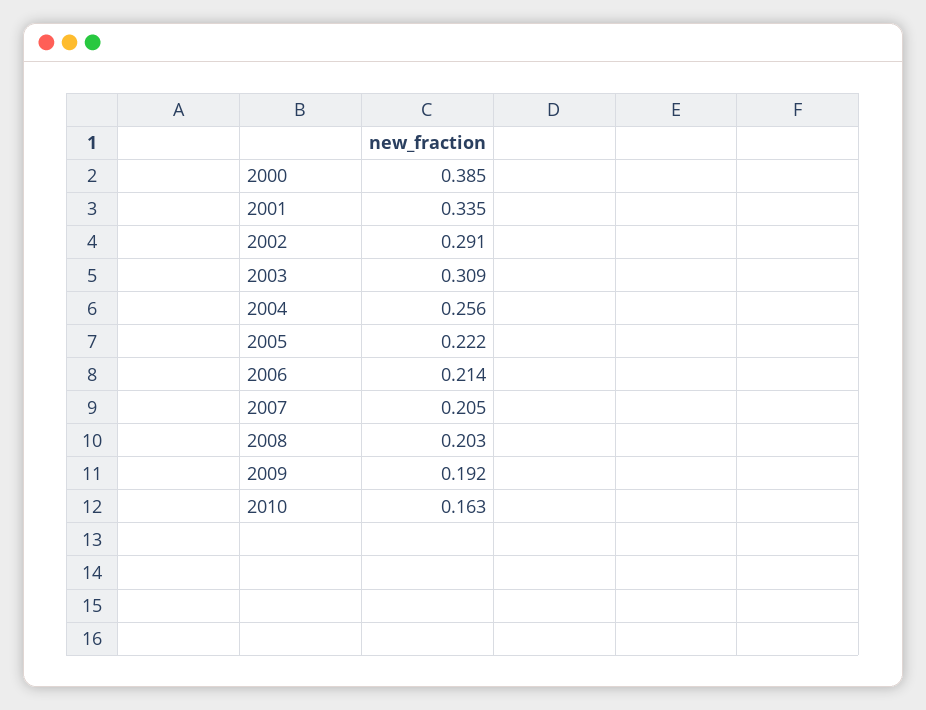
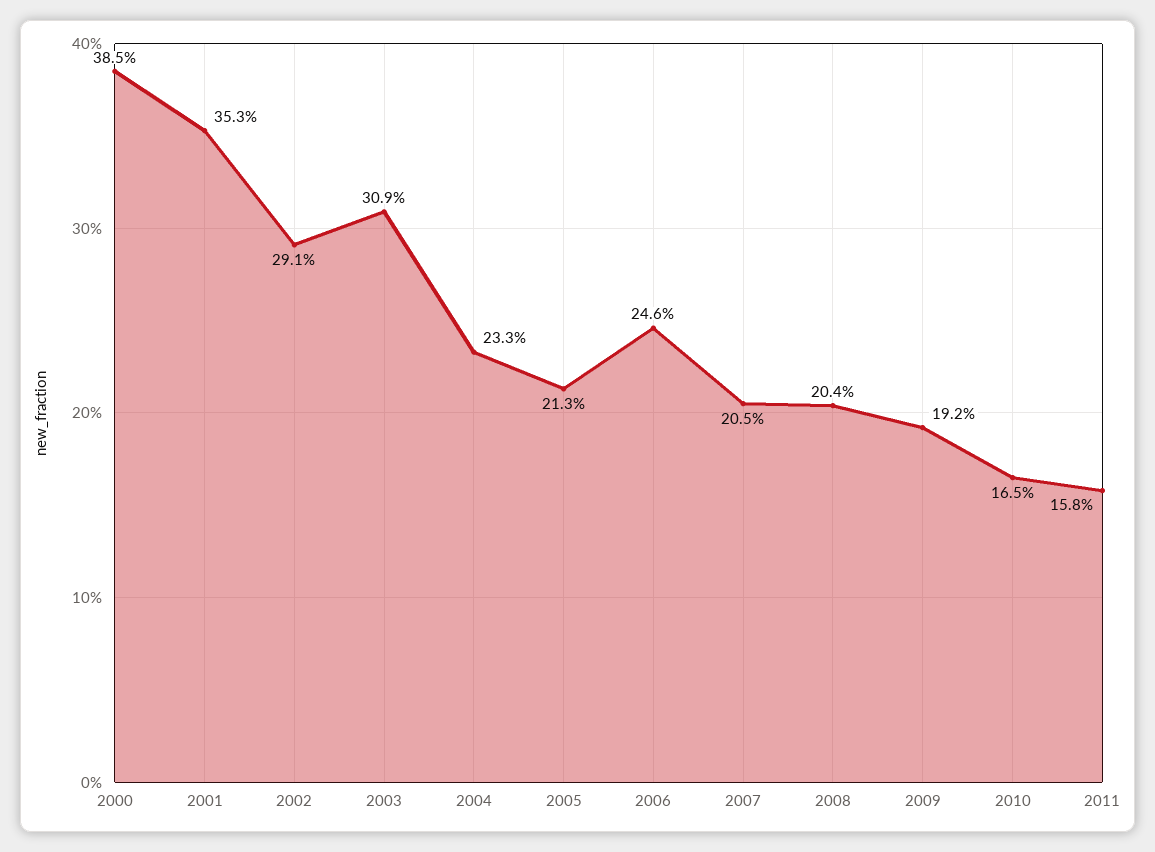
2001: 0.335 -> 0.353
2004: 0.256 -> 0.233
2005: 0.222 -> 0.213
2006: 0.214 -> 0.246
2008: 0.203 -> 0.204
2010: 0.163 -> 0.165
2011: none -> 0.158

